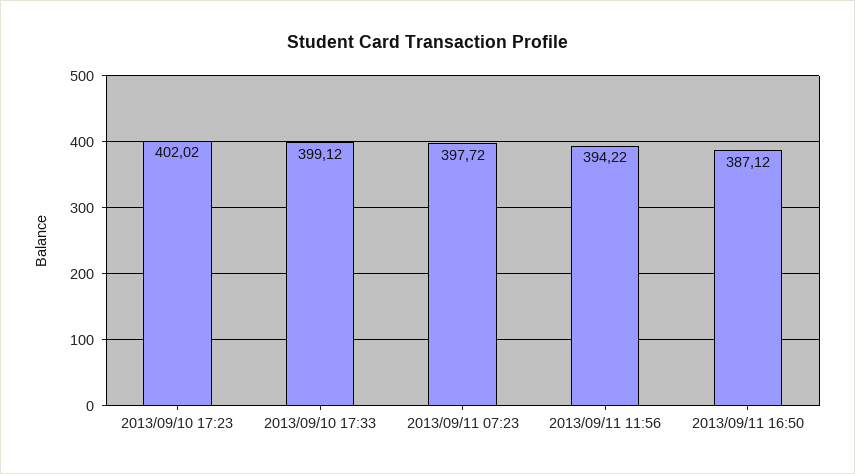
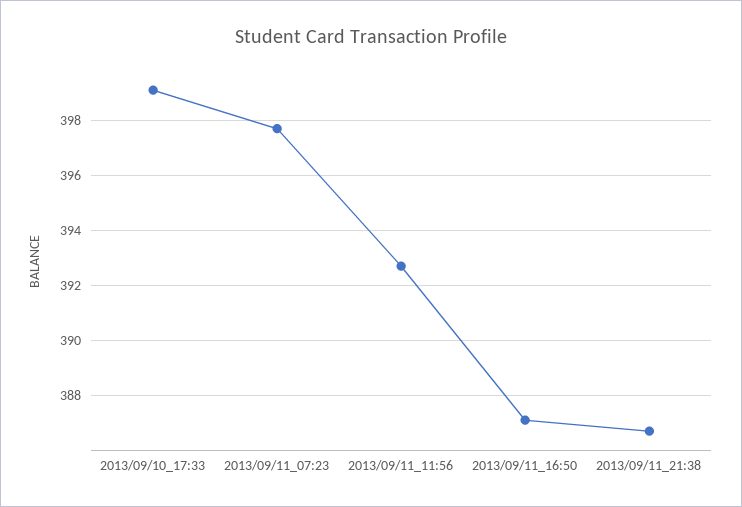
2013/09/10 17:23: 402.02 -> none
2013/09/11 11:56: 394.22 -> 392.75
2013/09/11_21:38: none -> 386.75

